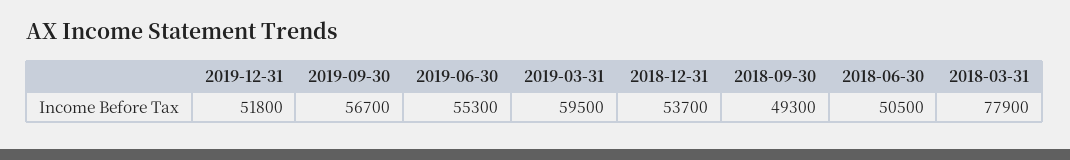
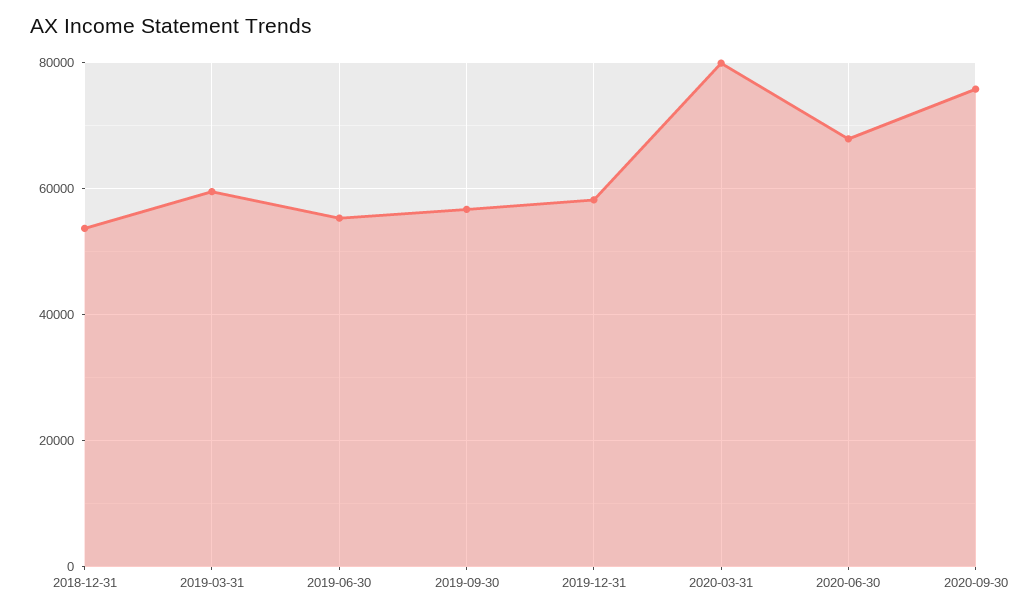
2019-12-31: 51800 -> 58000
2018-09-30: 49300 -> none
2018-06-30: 50500 -> none
2018-03-31: 77900 -> none
2020-03-31: none -> 80000
2020-06-30: none -> 68000
2020-09-30: none -> 76000

